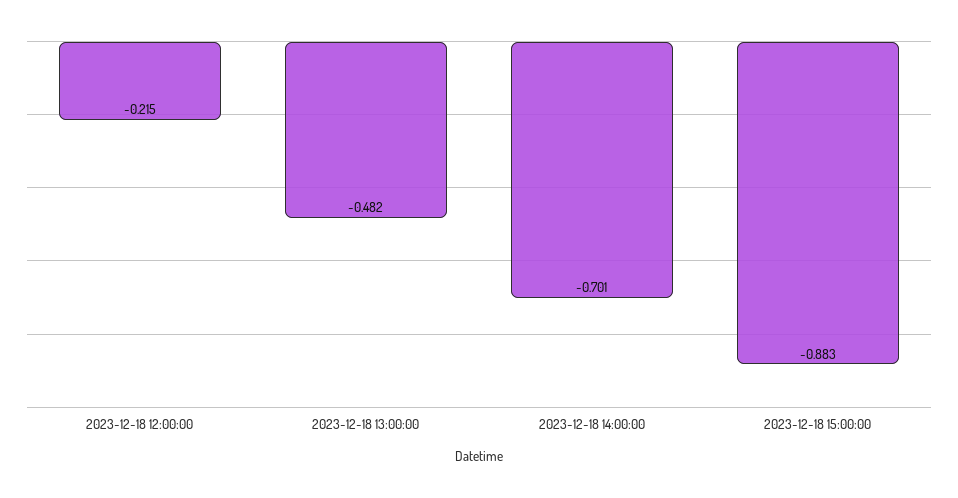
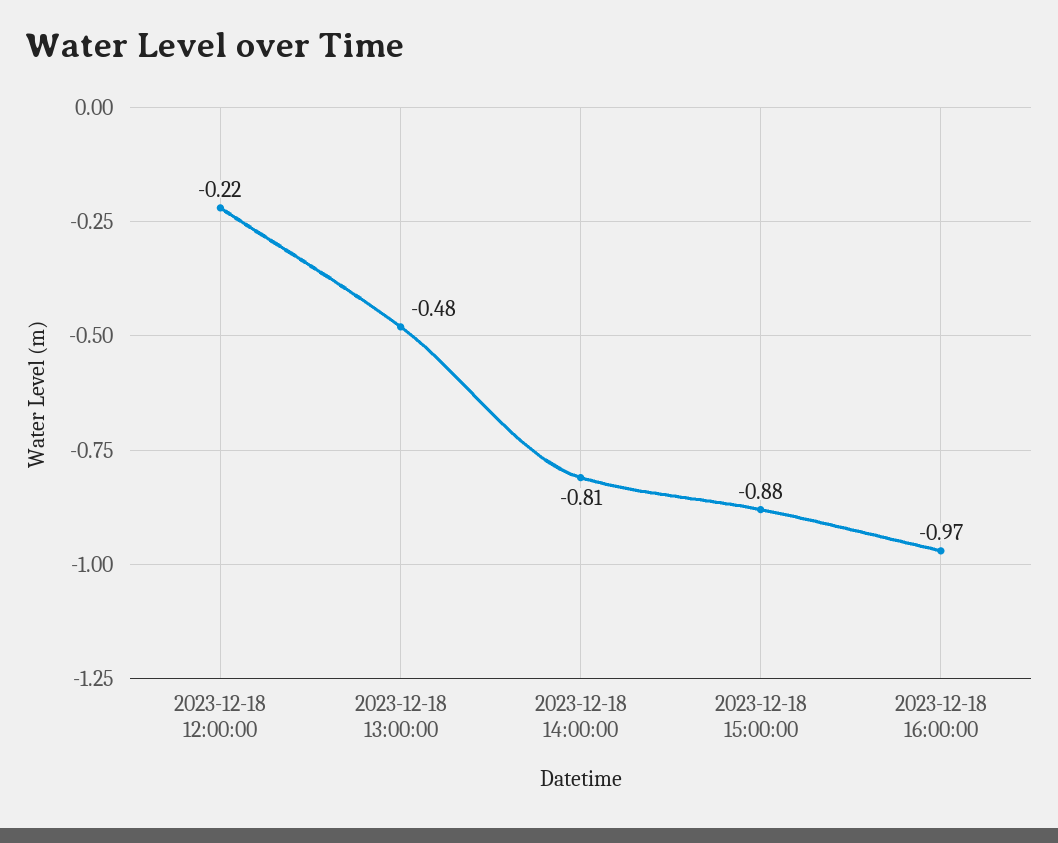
2023-12-18 14:00:00: -0.701 -> -0.81
2023-12-18 16:00:00: none -> -0.97

